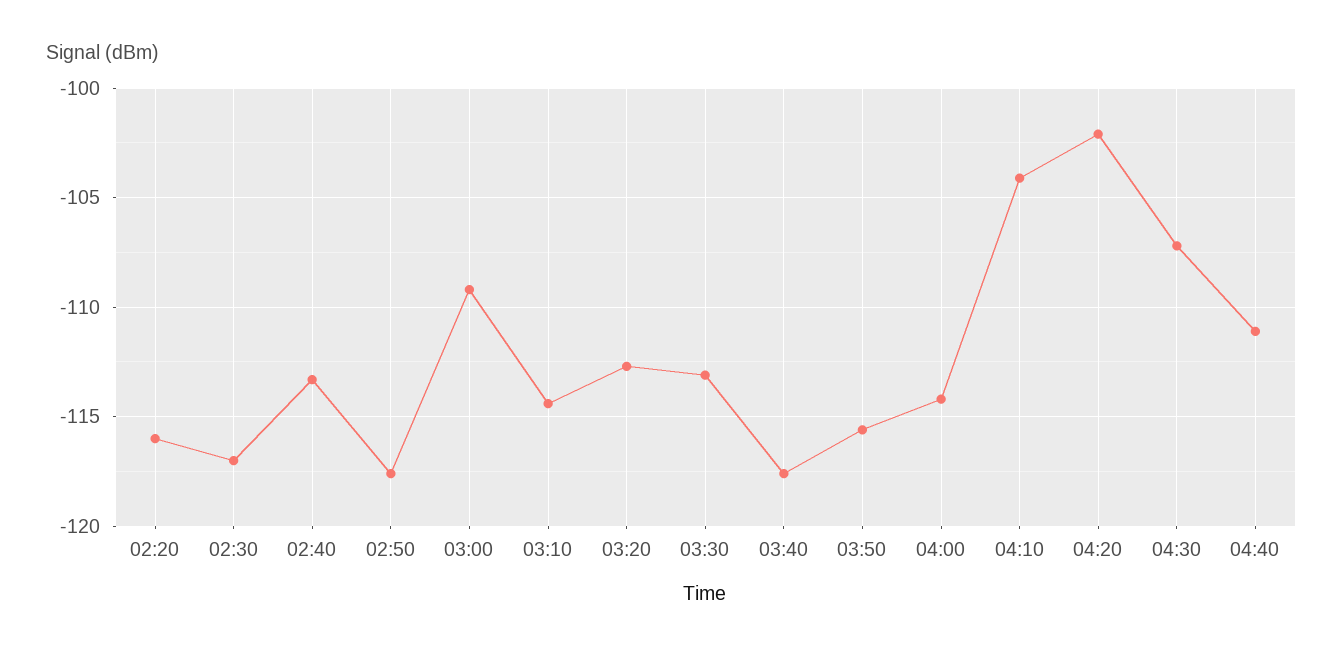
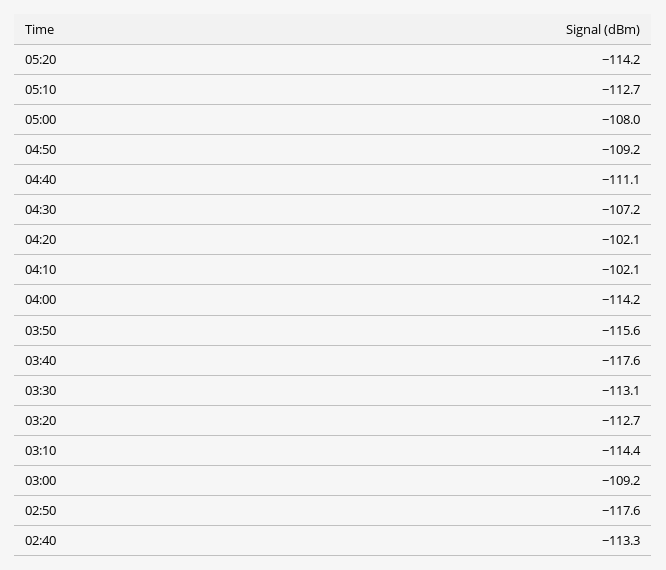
02:20: -116 -> none
02:30: -117 -> none
04:10: -104 -> -102.1
05:20: none -> -114.2
05:10: none -> -112.7
05:00: none -> -108
04:50: none -> -109.2

